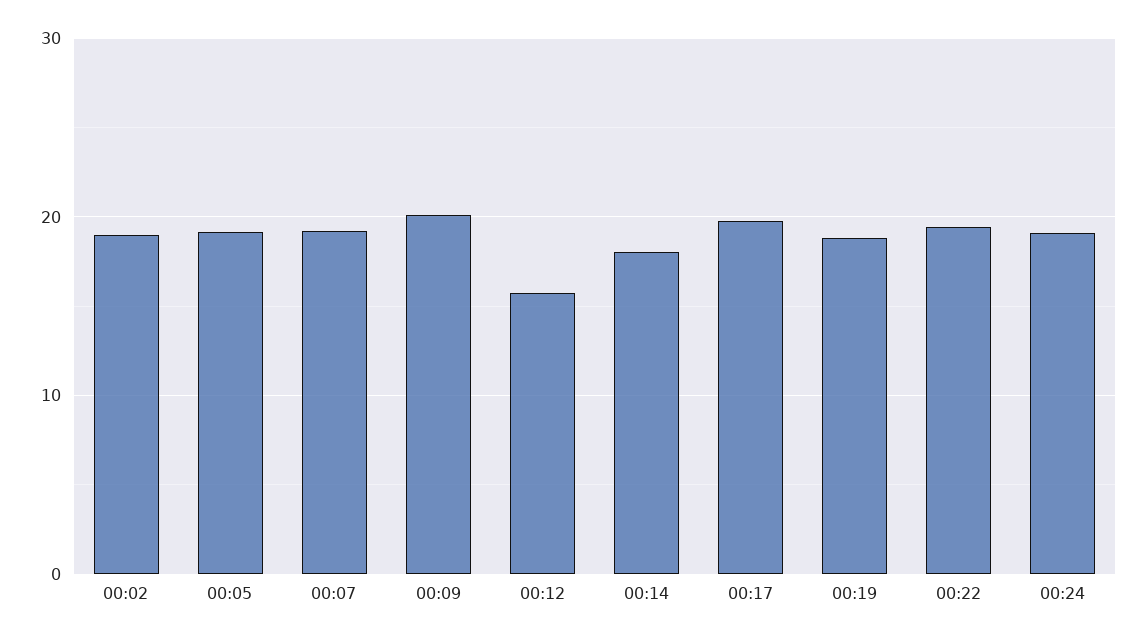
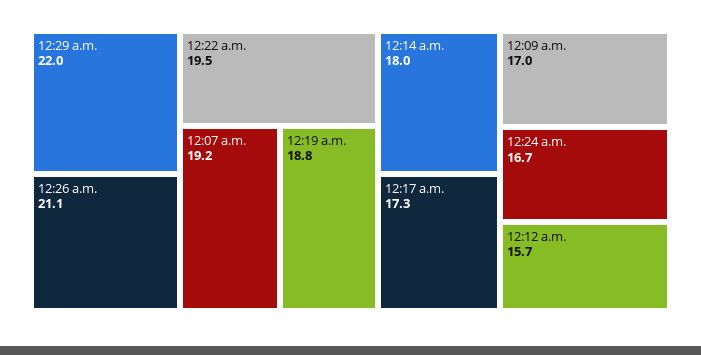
00:02: 19 -> none
00:05: 19 -> none
00:09: 20 -> 17
00:17: 20 -> 17.3
00:24: 19 -> 16.7
12:29 a.m.: none -> 22
12:26 a.m.: none -> 21.1

